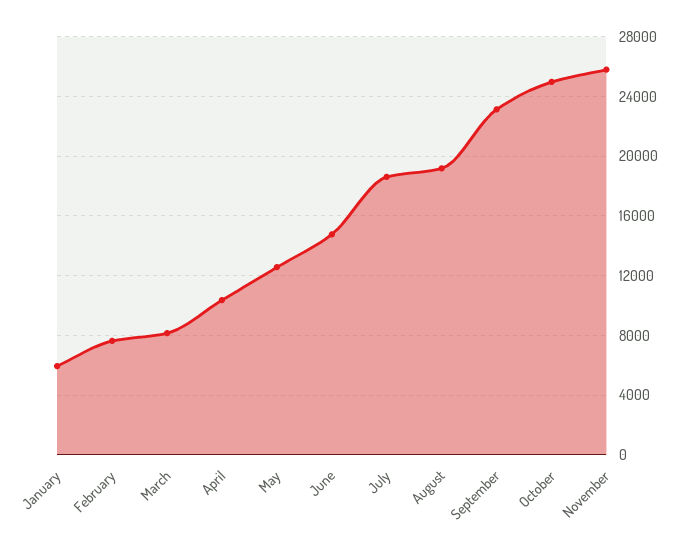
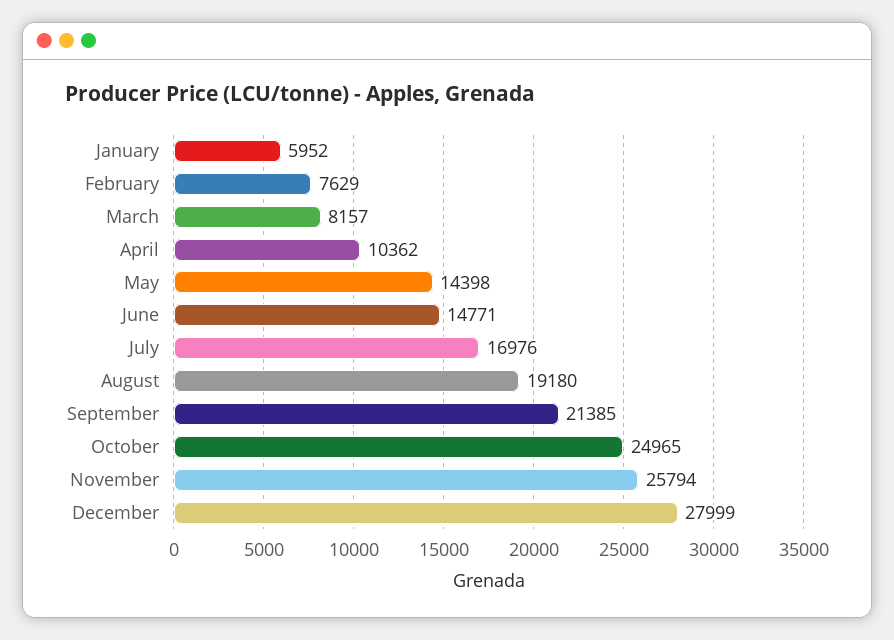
May: 12500 -> 14398
July: 18500 -> 16976
September: 23000 -> 21385
December: none -> 27999

